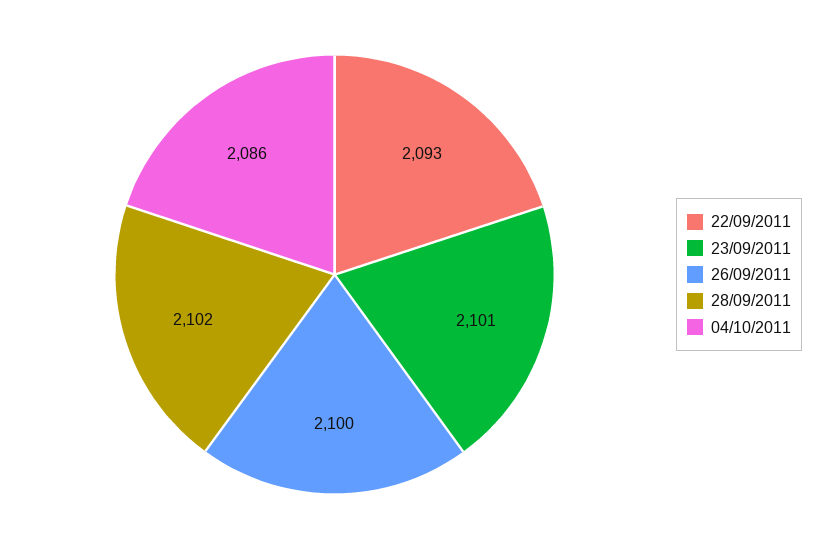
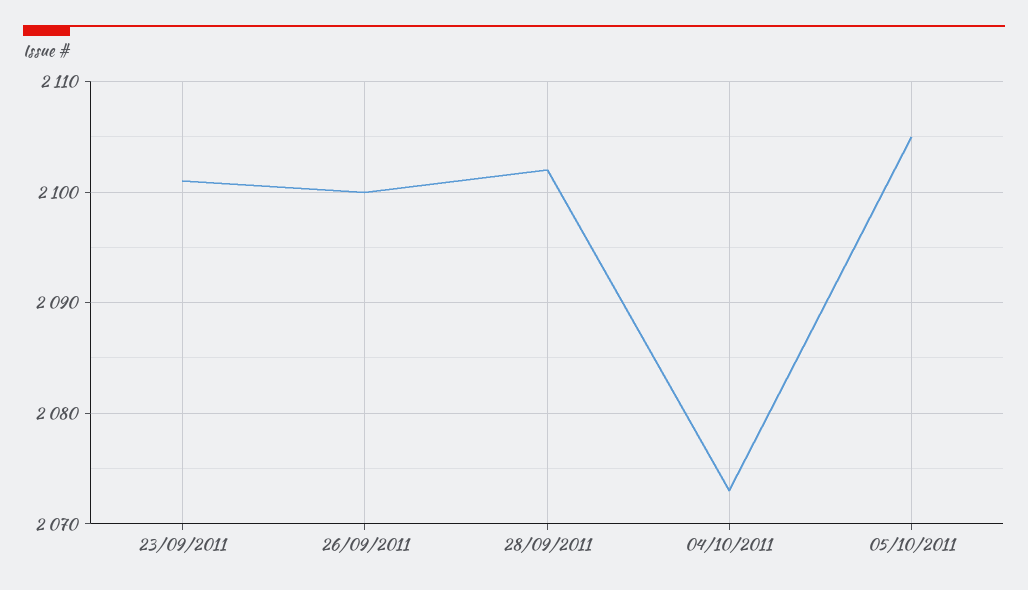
22/09/2011: 2093 -> none
04/10/2011: 2086 -> 2073
05/10/2011: none -> 2105

